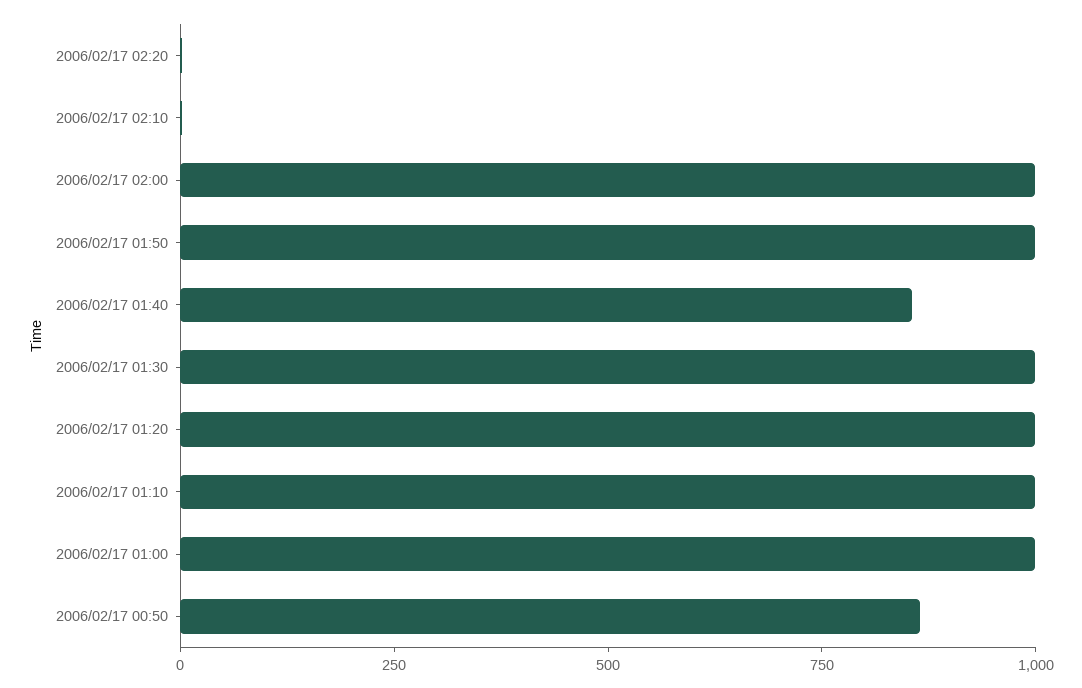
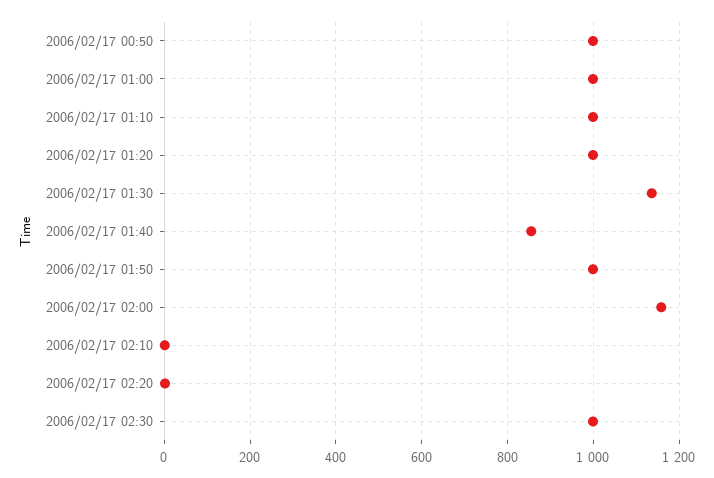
2006/02/17 02:00: 1000 -> 1160
2006/02/17 01:30: 1000 -> 1140
2006/02/17 00:50: 850 -> 1000
2006/02/17 02:30: none -> 1000

